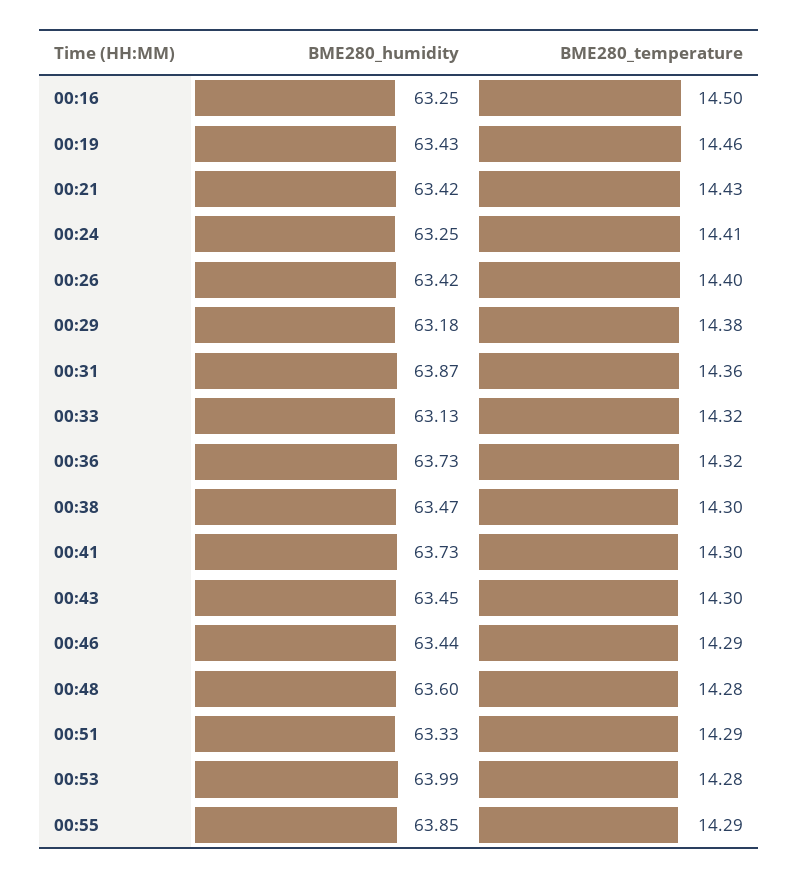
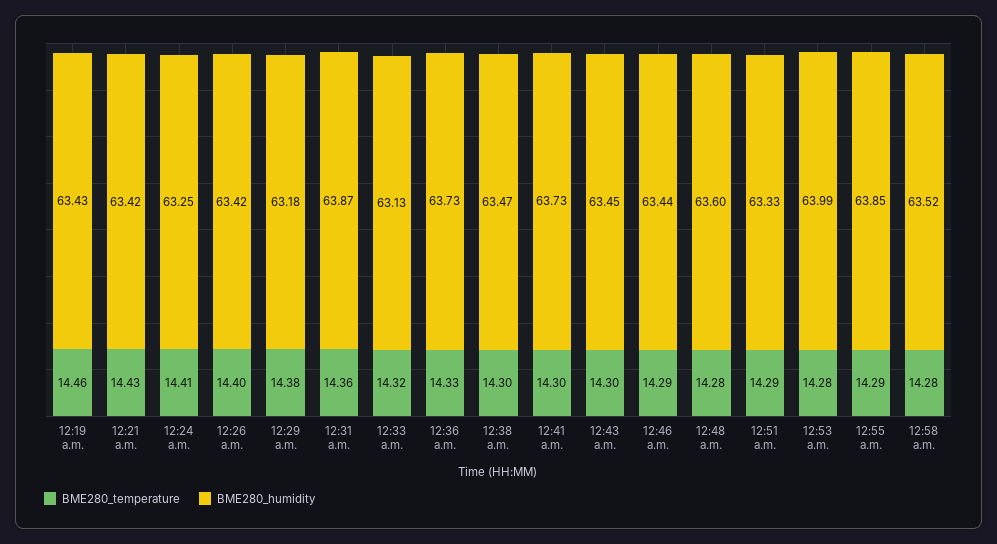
BME280_humidity, 00:16: 63.25 -> none
BME280_temperature, 00:16: 14.5 -> none
BME280_temperature, 00:36: 14.32 -> 14.33
BME280_temperature, 12:58 a.m.: none -> 14.28
BME280_humidity, 12:58 a.m.: none -> 63.52

